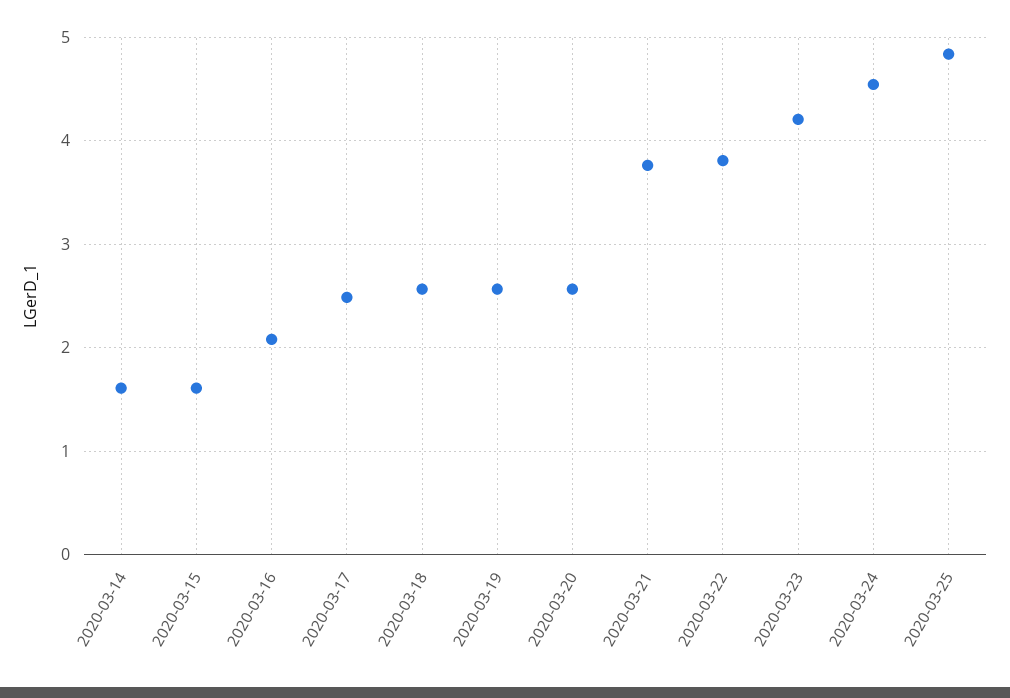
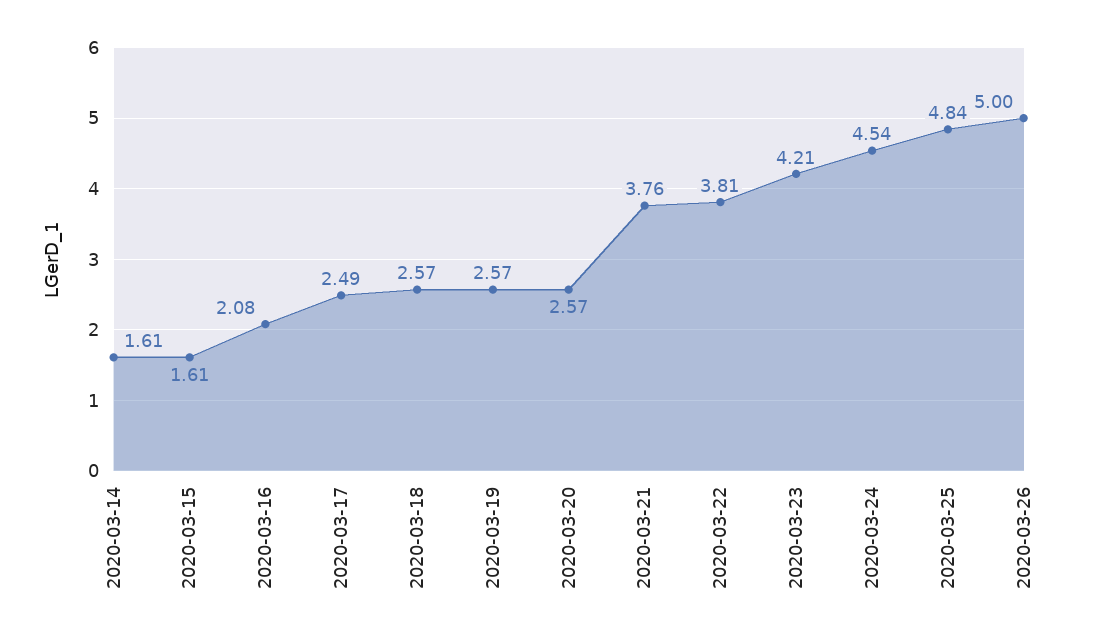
2020-03-26: none -> 5

